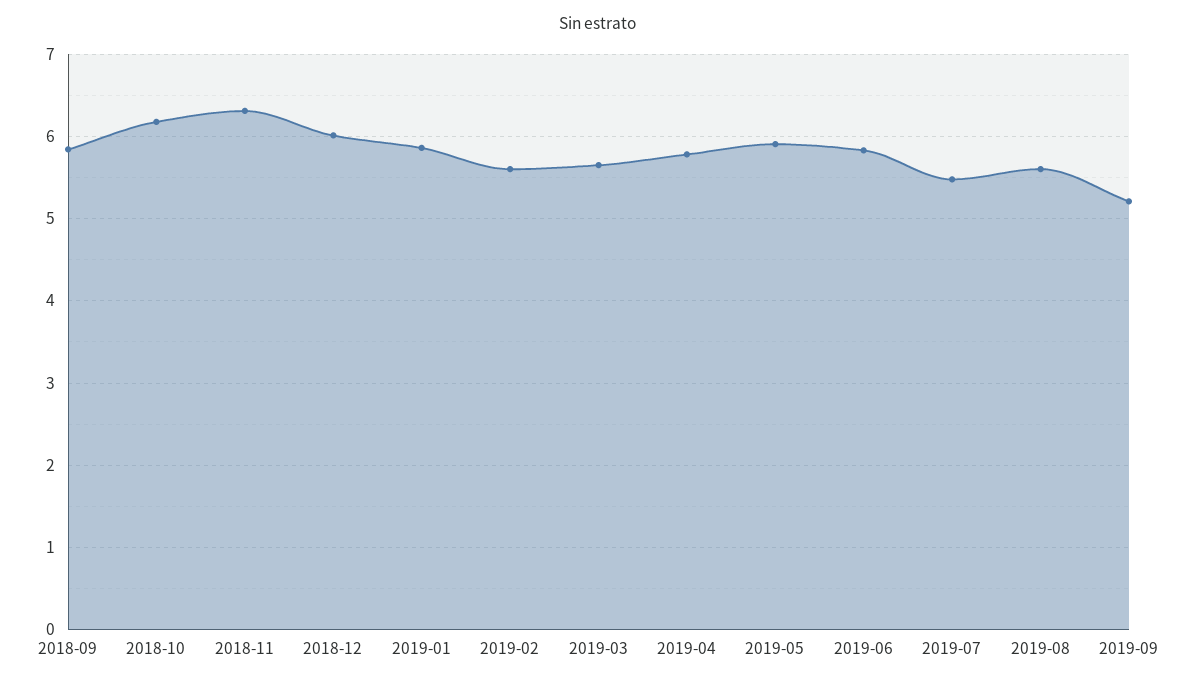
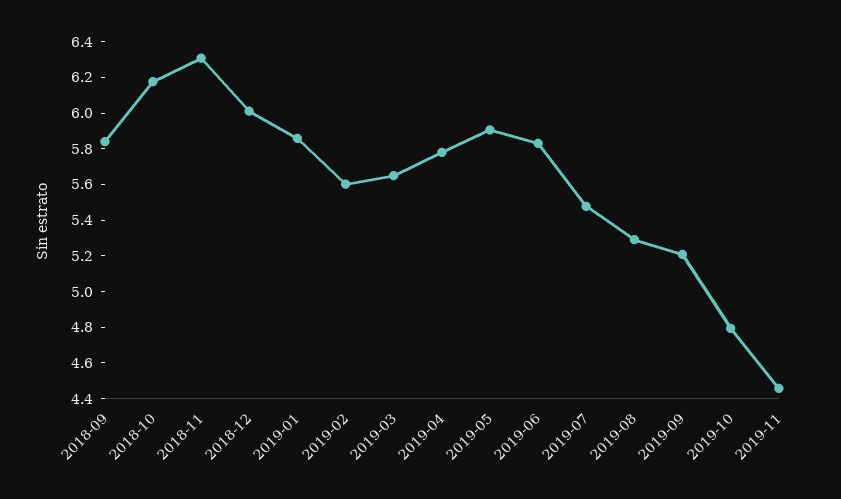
2019-08: 5.6 -> 5.3
2019-10: none -> 4.8
2019-11: none -> 4.45

